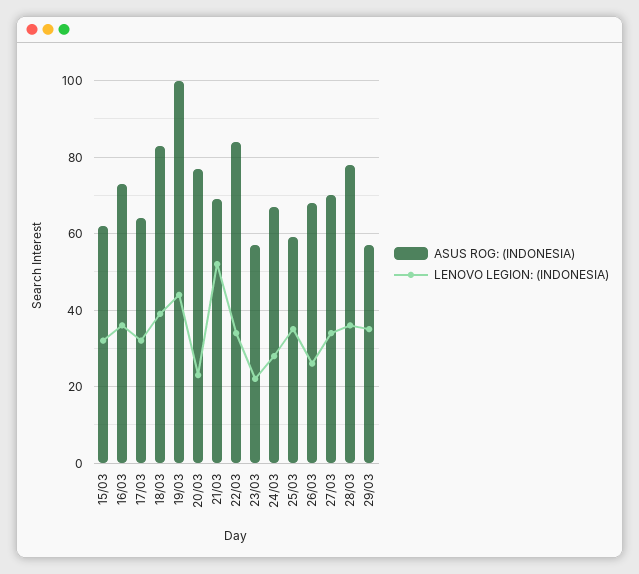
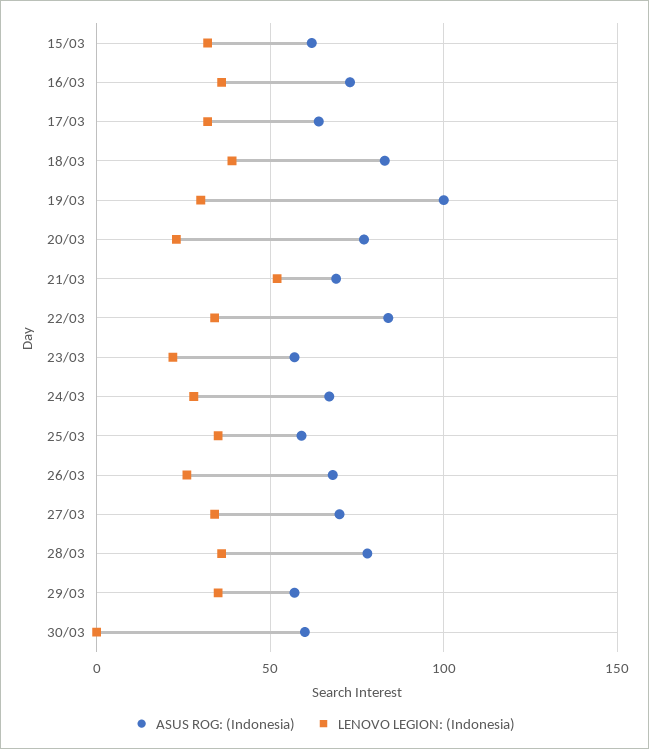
LENOVO LEGION: (INDONESIA), 19/03: 45 -> 30
ASUS ROG: (INDONESIA), 30/03: none -> 60
LENOVO LEGION: (INDONESIA), 30/03: none -> 0

